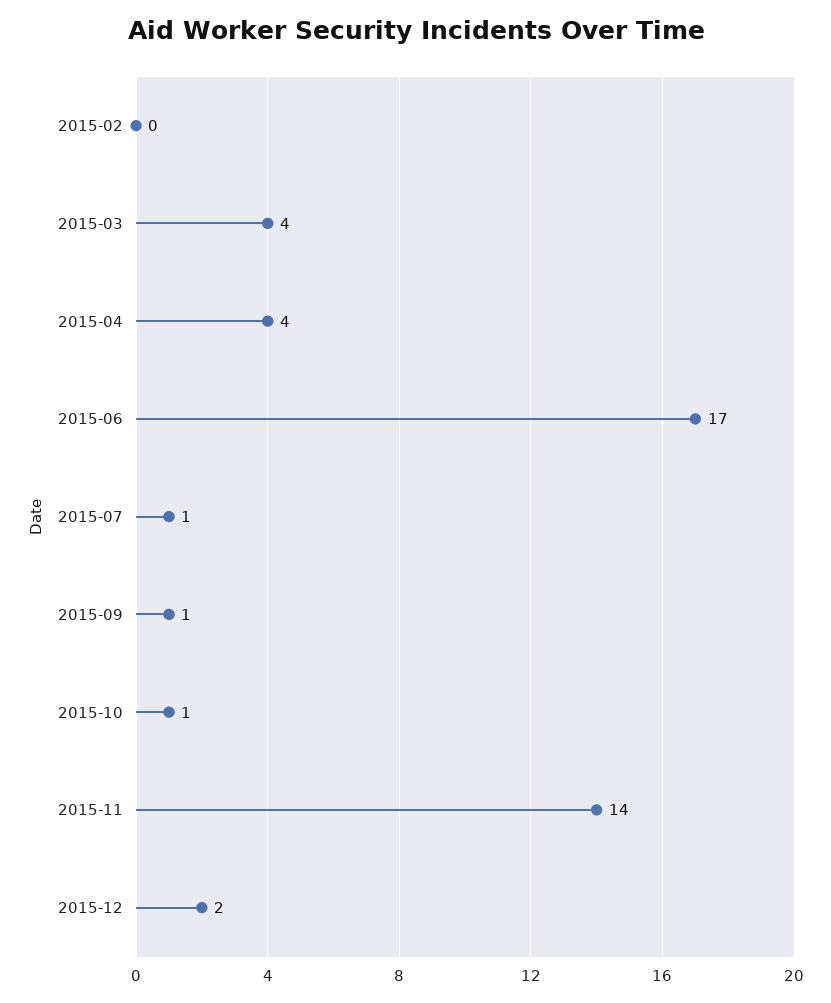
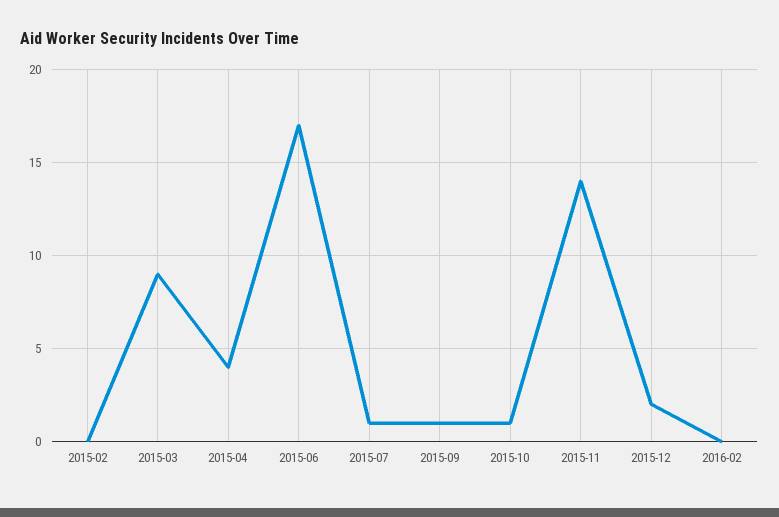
2015-03: 4 -> 9
2016-02: none -> 0

